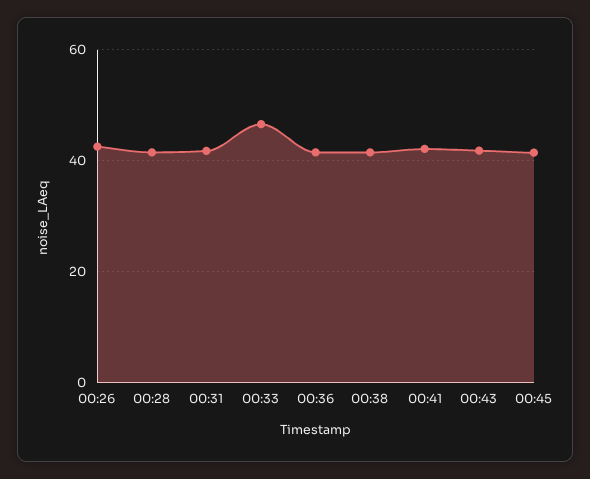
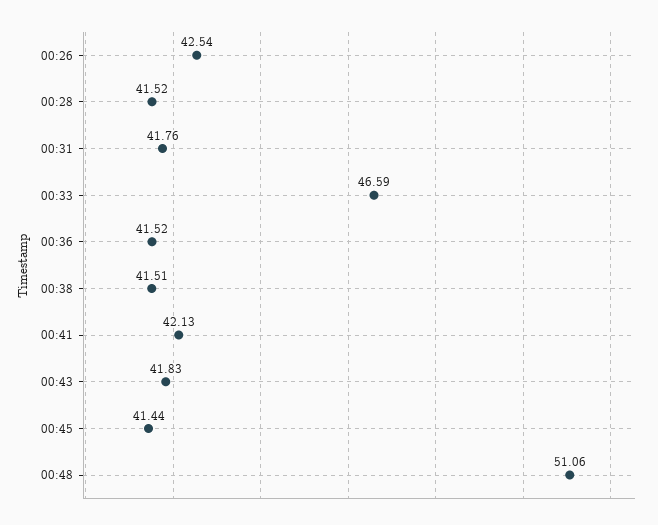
00:48: none -> 51.06

